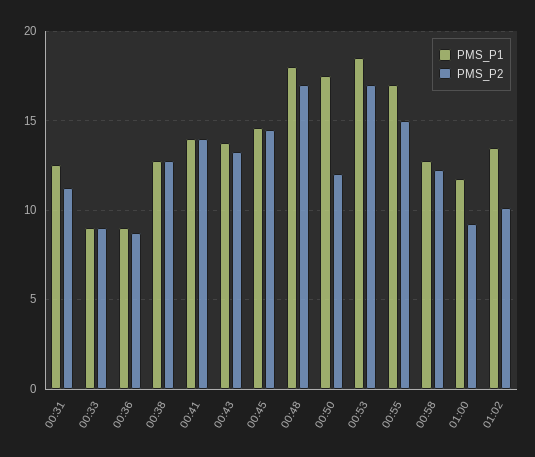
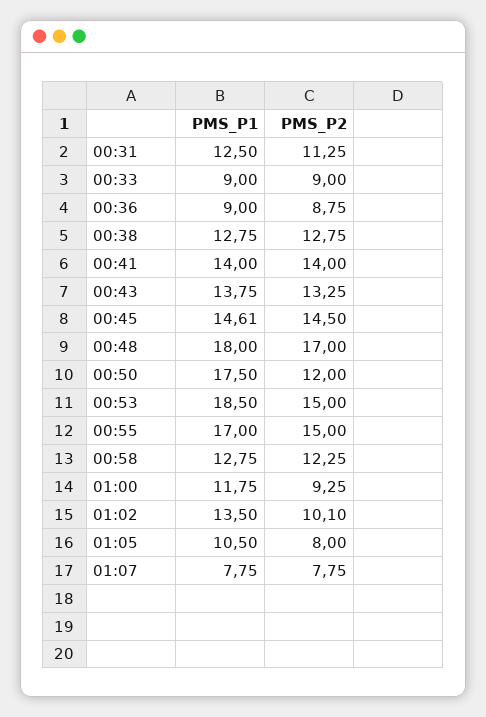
PMS_P2, 00:53: 17 -> 15
PMS_P1, 01:05: none -> 10.5
PMS_P2, 01:05: none -> 8
PMS_P1, 01:07: none -> 7.75
PMS_P2, 01:07: none -> 7.75

